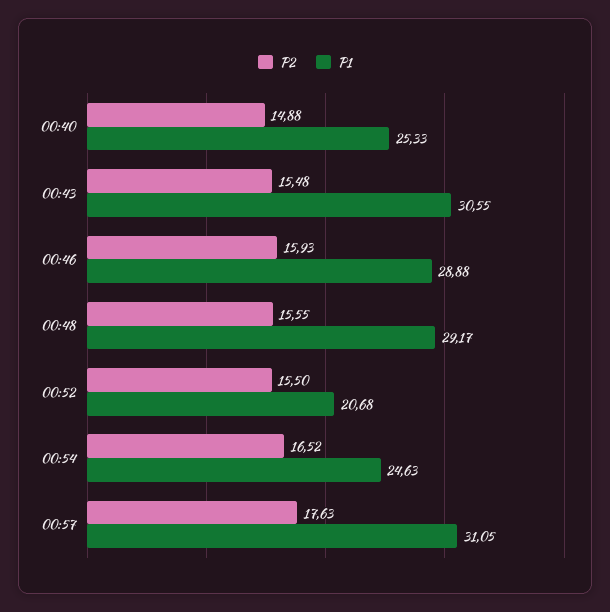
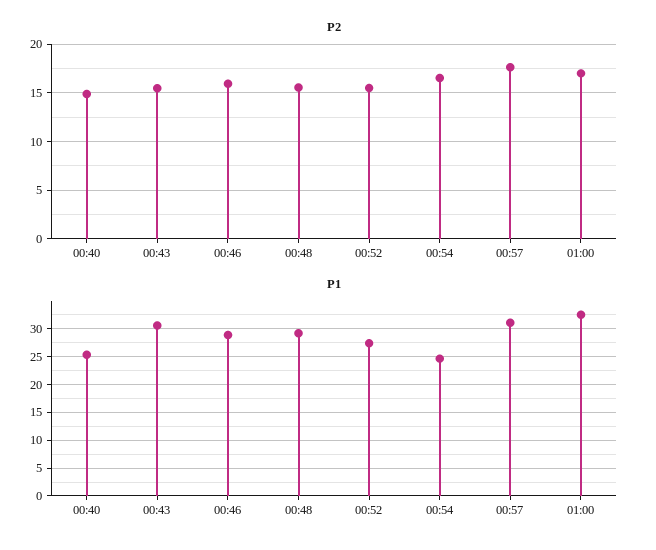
P1, 00:52: 20.68 -> 27.5
P2, 01:00: none -> 17
P1, 01:00: none -> 32.5

